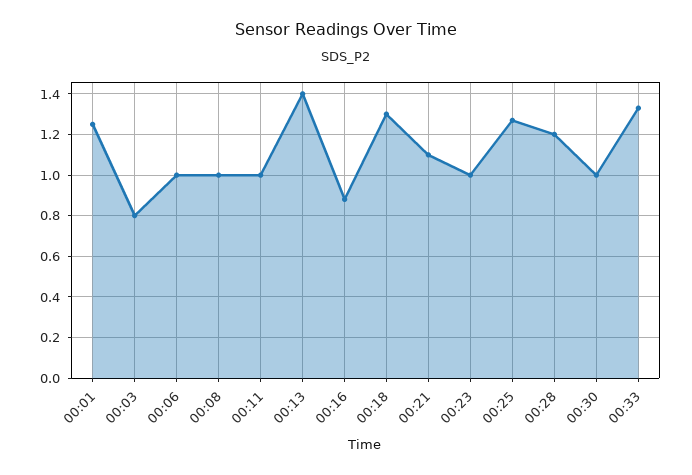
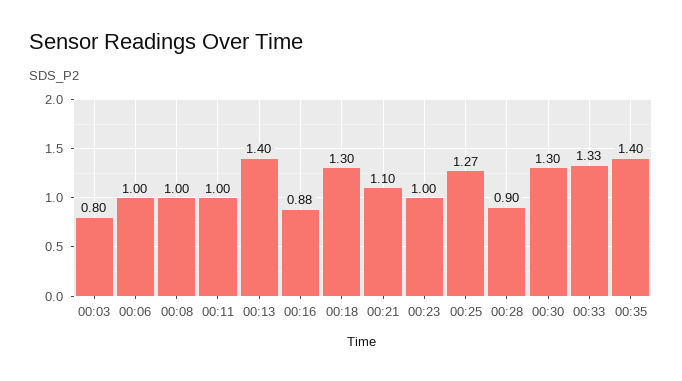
00:01: 1.25 -> none
00:28: 1.2 -> 0.9
00:30: 1 -> 1.3
00:35: none -> 1.4

